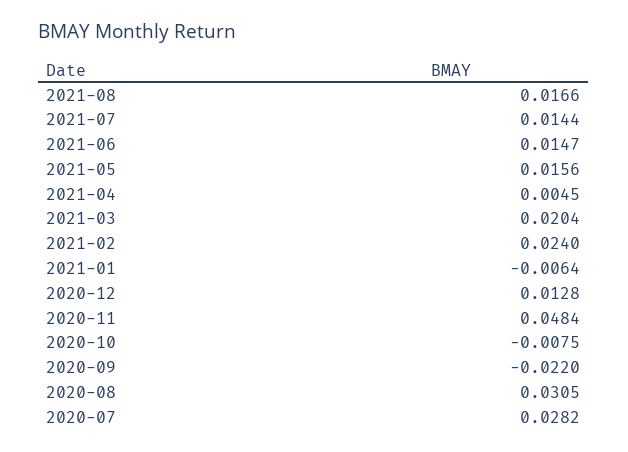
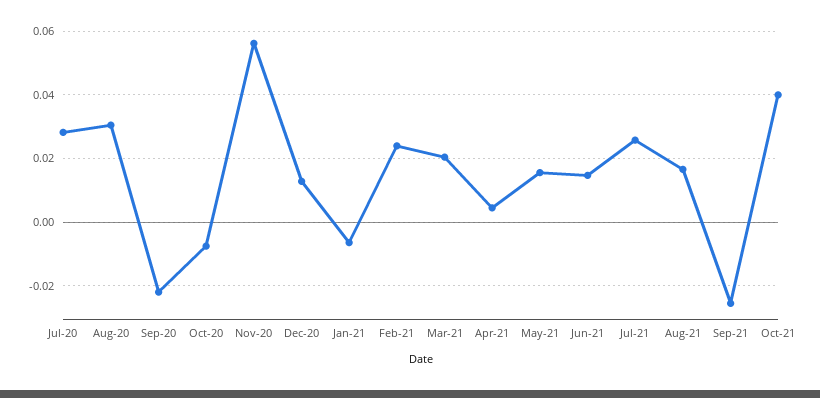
2021-07: 0.0144 -> 0.026
2020-11: 0.0484 -> 0.056
Sep-21: none -> -0.026
Oct-21: none -> 0.04

